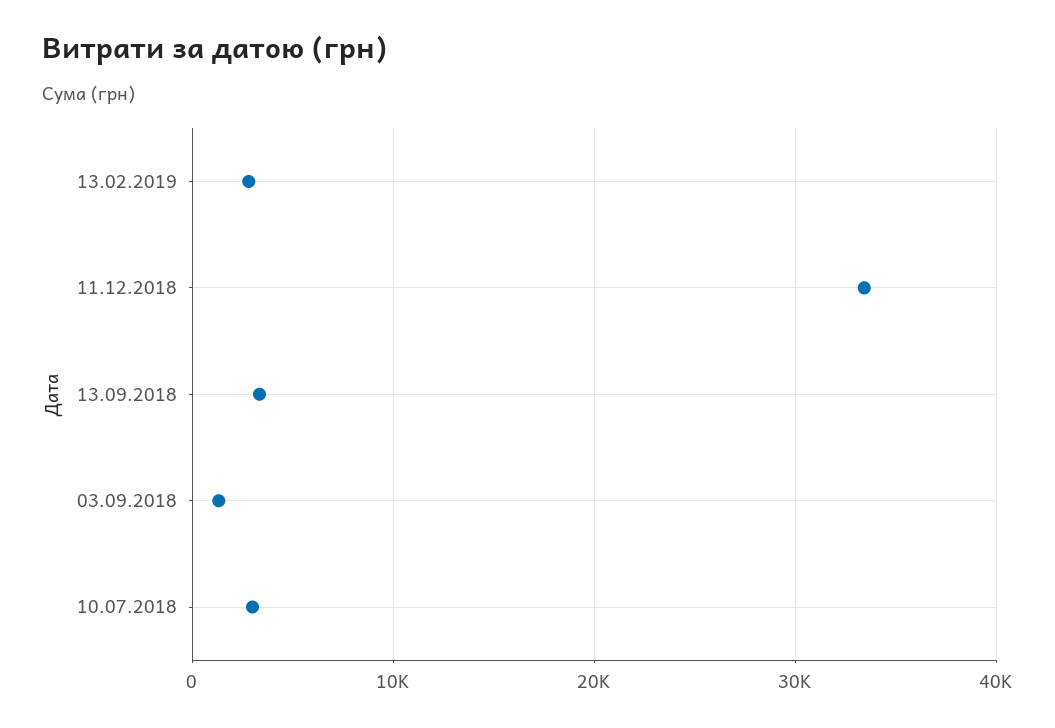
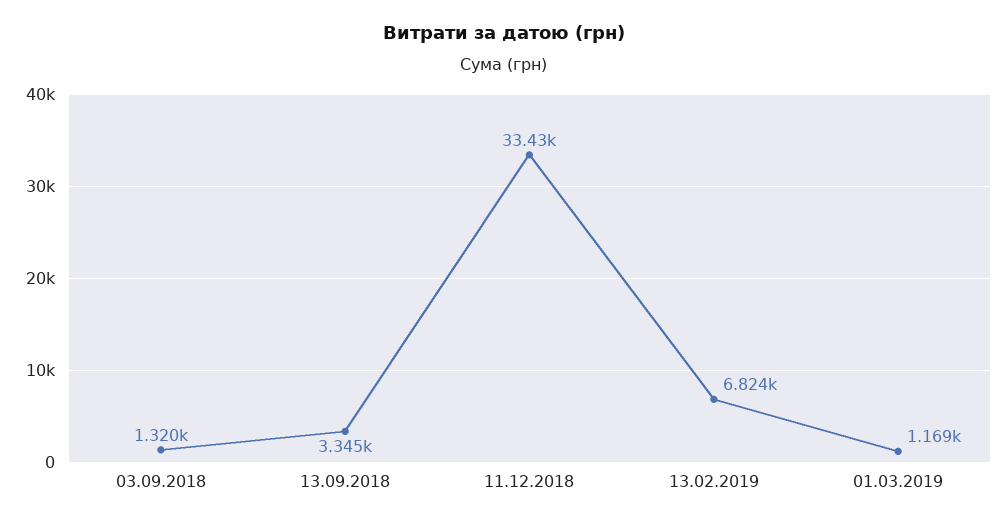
13.02.2019: 3000 -> 6824
10.07.2018: 3000 -> none
01.03.2019: none -> 1169

